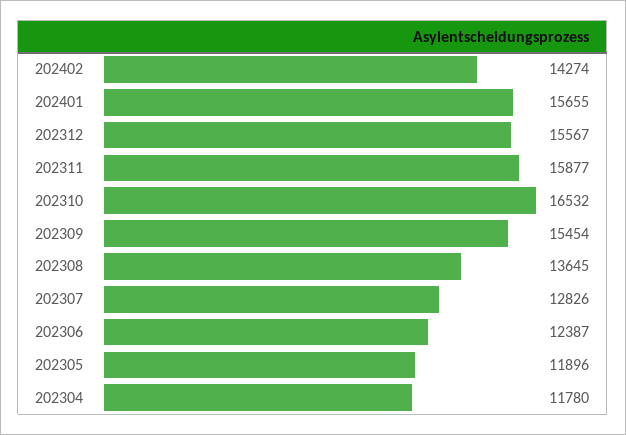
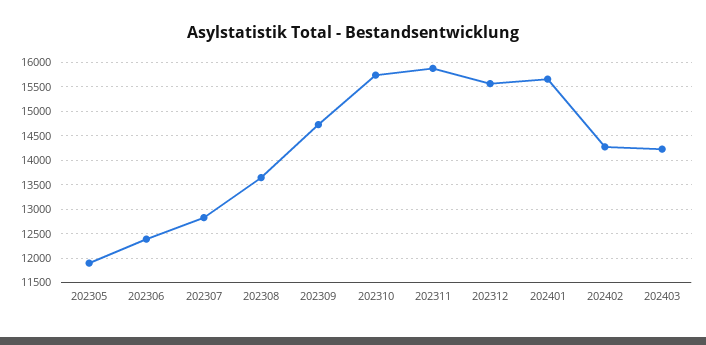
202310: 16532 -> 15750
202309: 15454 -> 14750
202304: 11780 -> none
202403: none -> 14250

